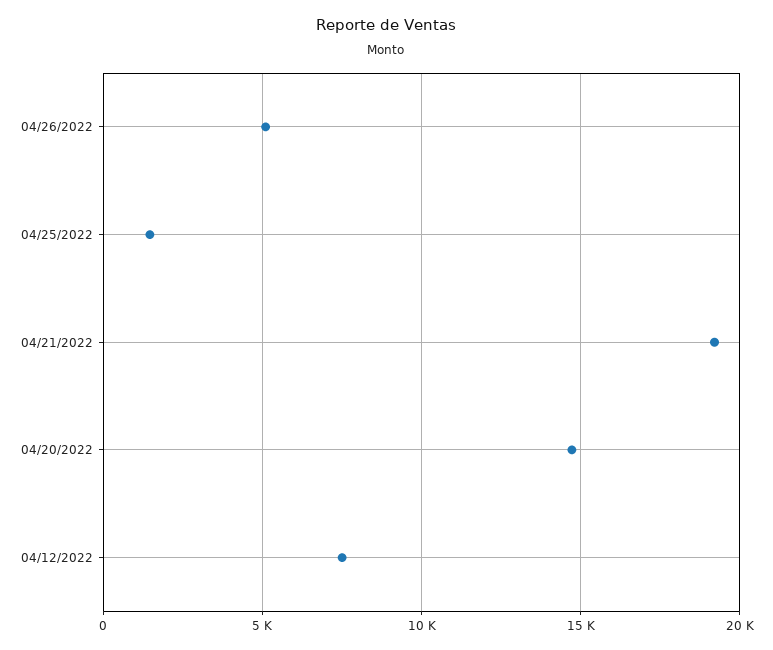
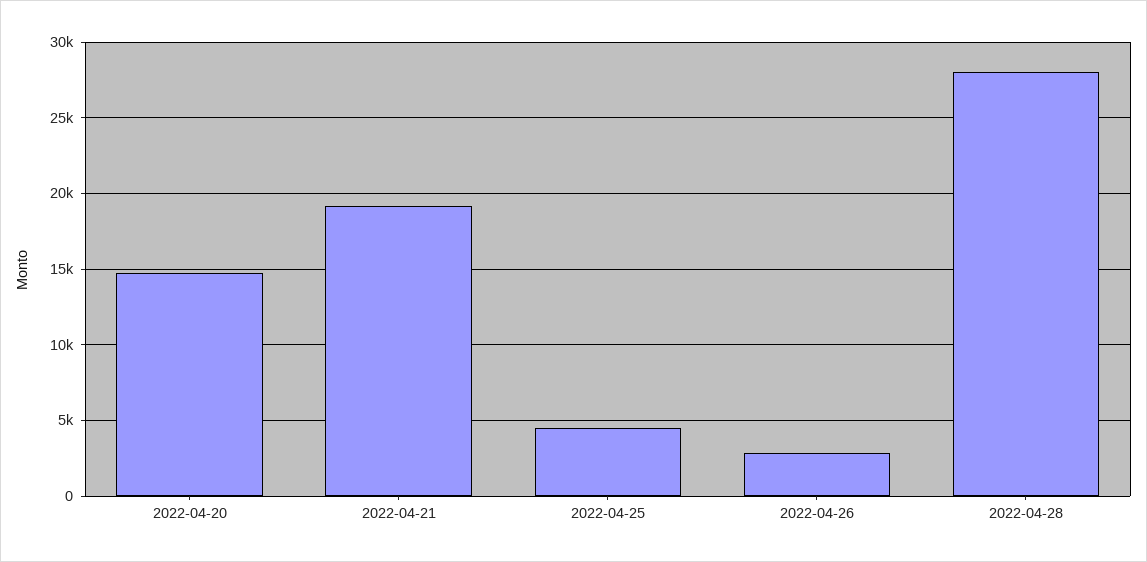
04/26/2022: 5000 -> 3000
04/25/2022: 1500 -> 4500
04/12/2022: 7500 -> none
2022-04-28: none -> 28000

